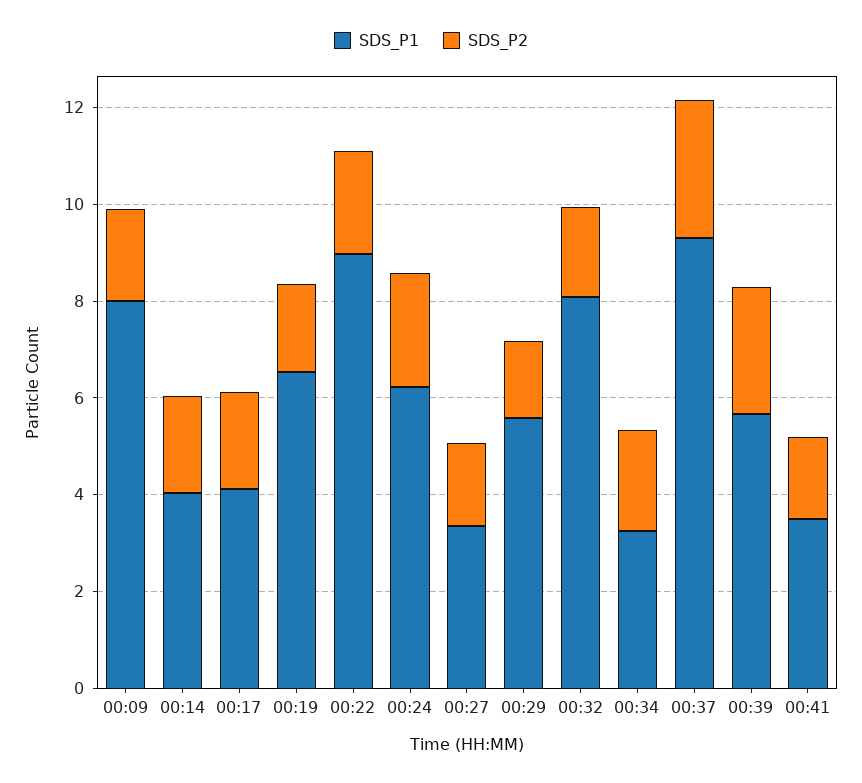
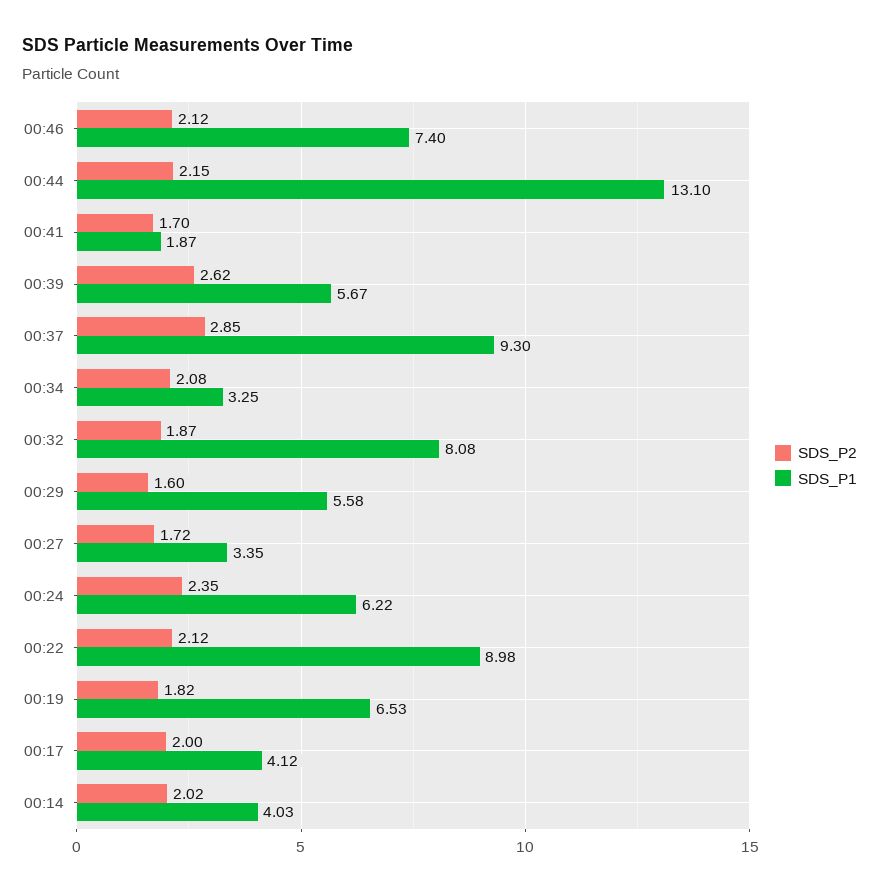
SDS_P1, 00:09: 8 -> none
SDS_P2, 00:09: 2 -> none
SDS_P1, 00:41: 3.5 -> 1.87
SDS_P2, 00:46: none -> 2.12
SDS_P1, 00:46: none -> 7.4
SDS_P2, 00:44: none -> 2.15
SDS_P1, 00:44: none -> 13.1

